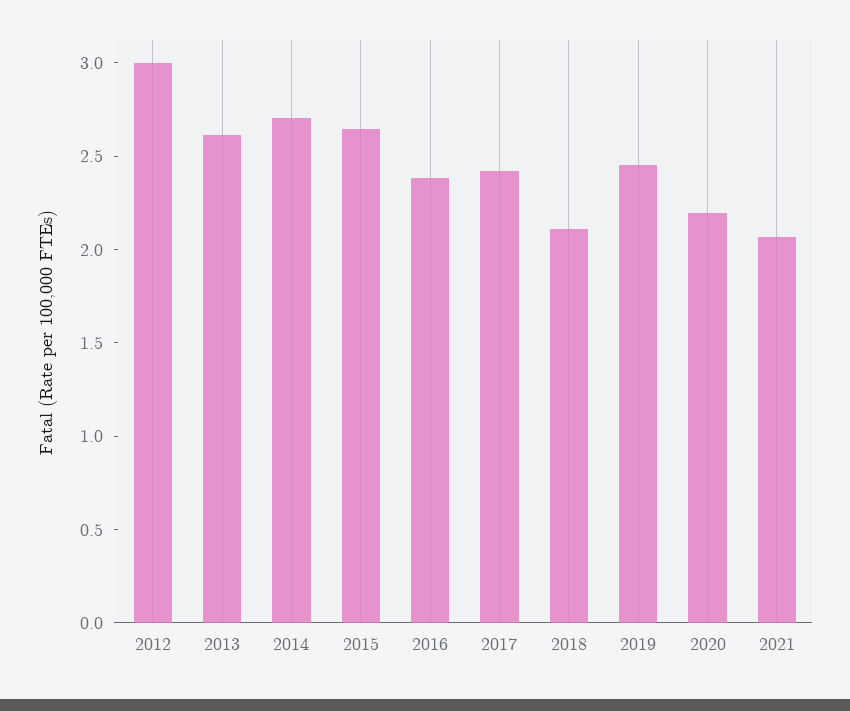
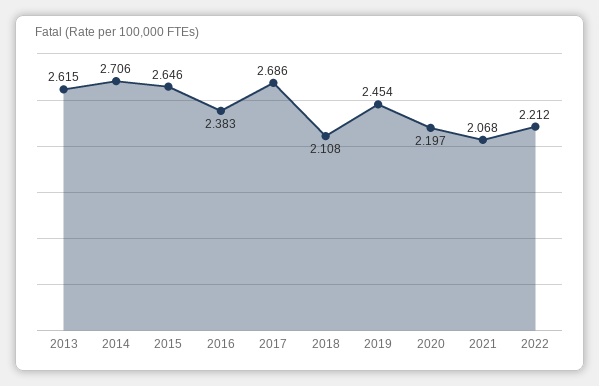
2012: 3 -> none
2017: 2.4 -> 2.686
2022: none -> 2.212

